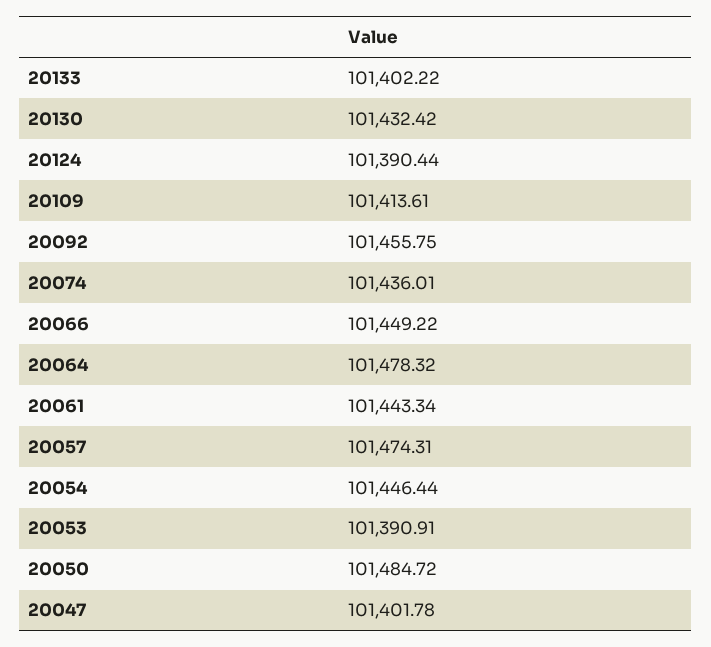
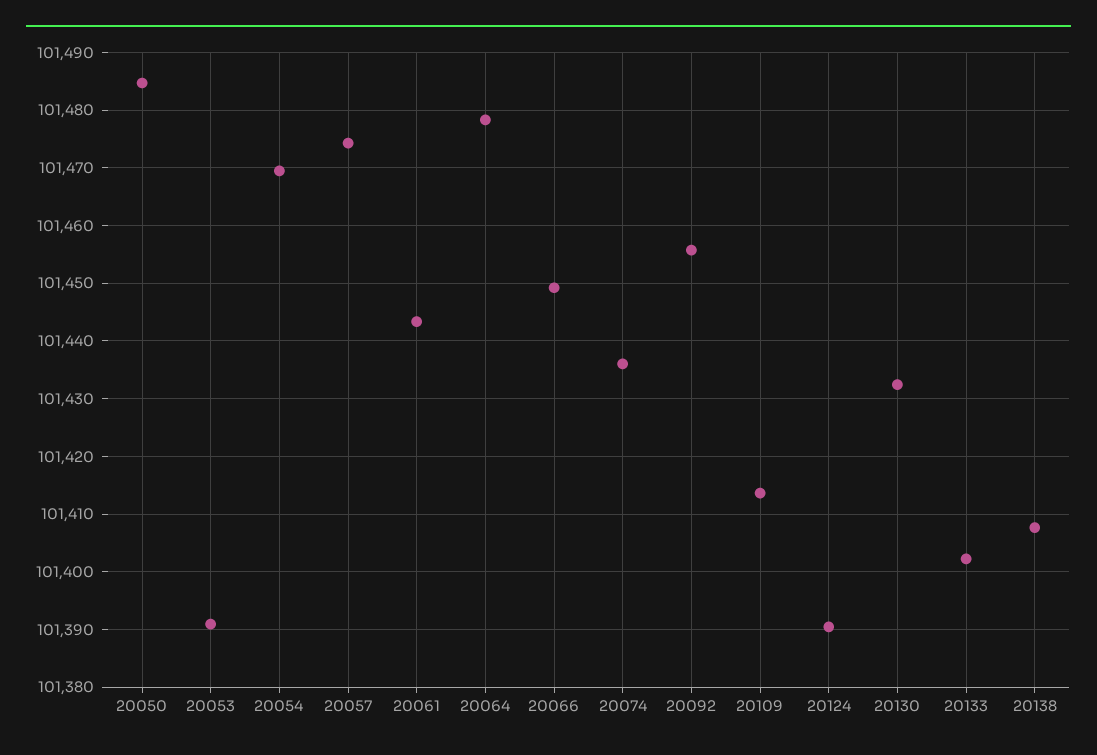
20054: 101446.44 -> 101470
20047: 101401.78 -> none
20138: none -> 101408

